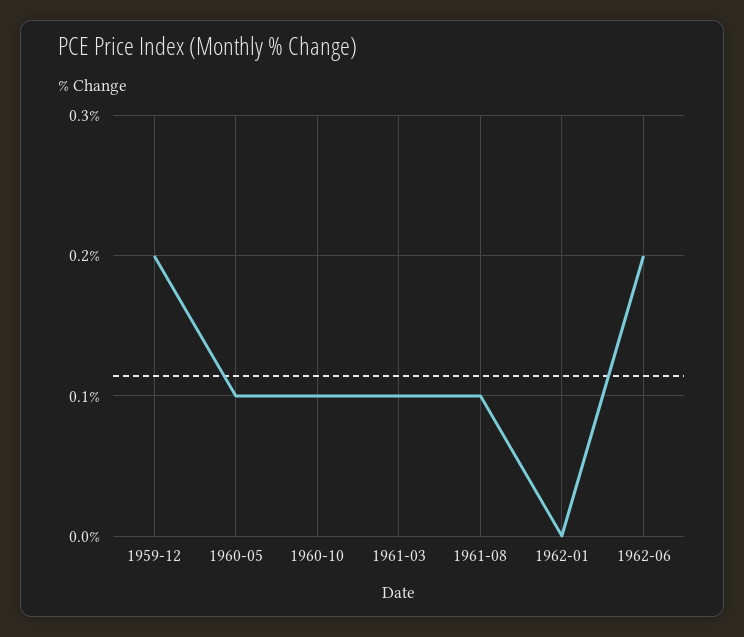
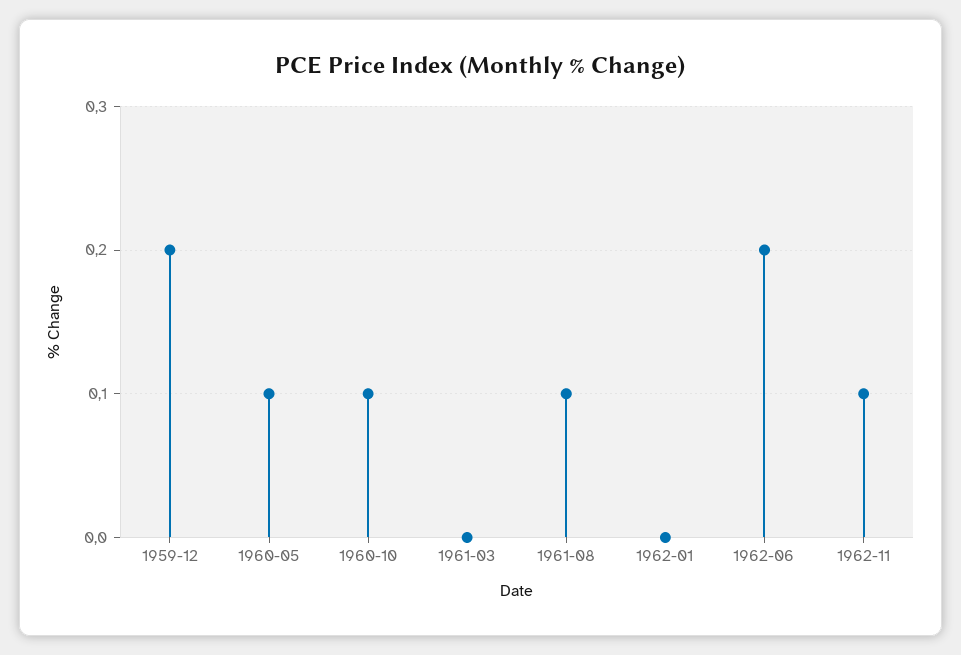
1961-03: 0.1 -> 0
1962-11: none -> 0.1

